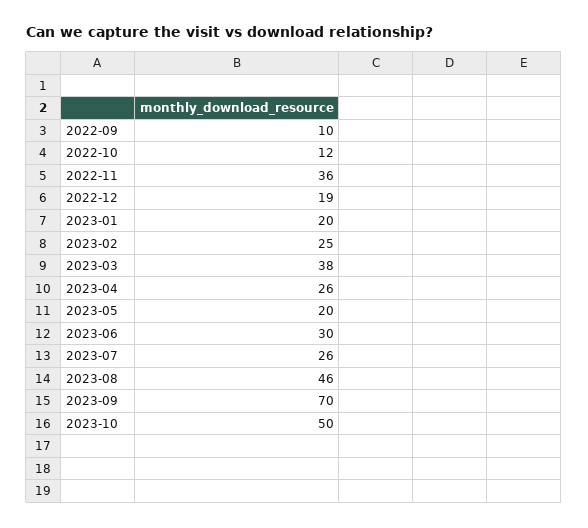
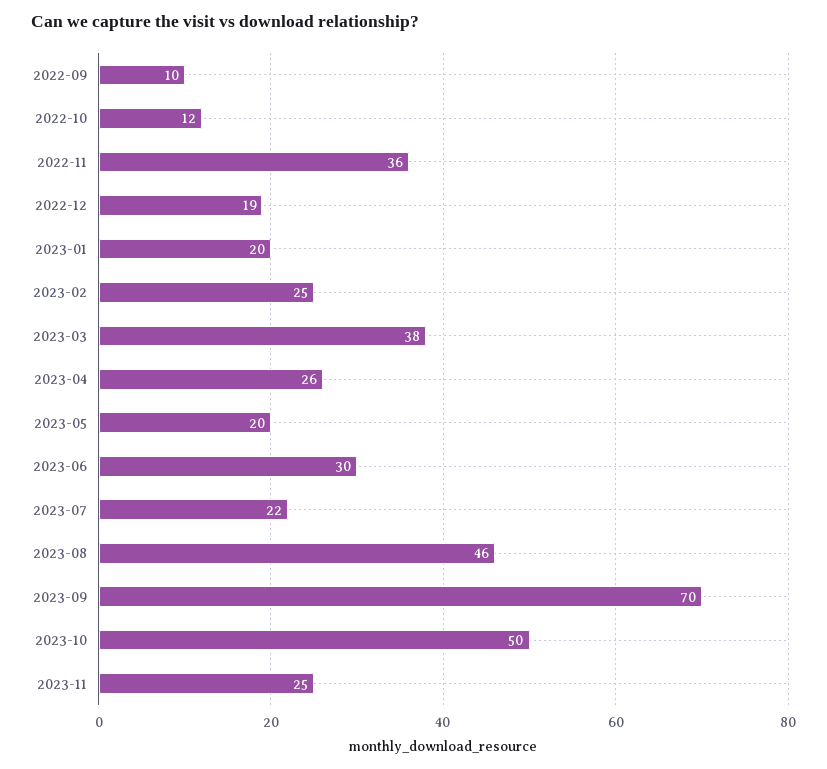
2023-07: 26 -> 22
2023-11: none -> 25

